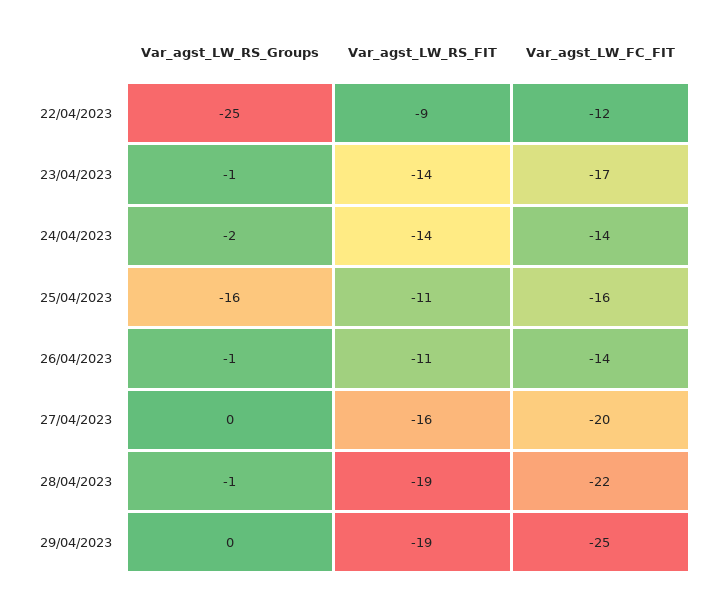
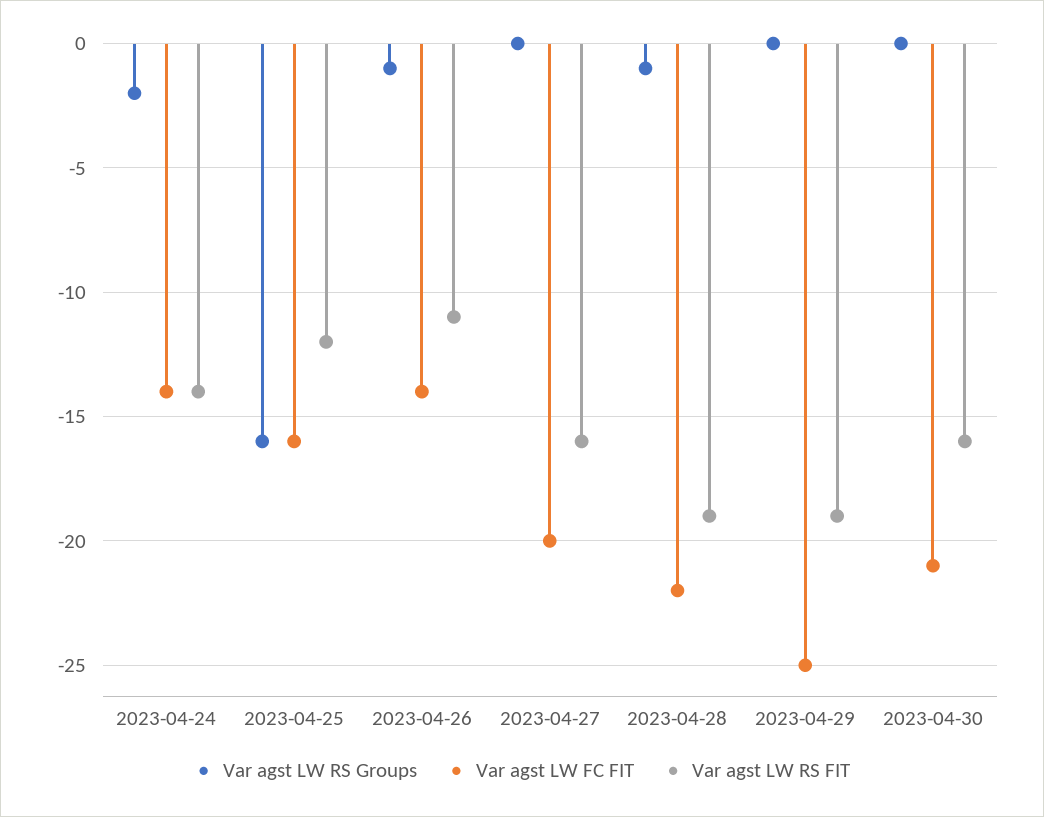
Var_agst_LW_RS_Groups, 22/04/2023: -25 -> none
Var_agst_LW_RS_FIT, 22/04/2023: -9 -> none
Var_agst_LW_FC_FIT, 22/04/2023: -12 -> none
Var_agst_LW_RS_Groups, 23/04/2023: -1 -> none
Var_agst_LW_RS_FIT, 23/04/2023: -14 -> none
Var_agst_LW_FC_FIT, 23/04/2023: -17 -> none
Var_agst_LW_RS_FIT, 25/04/2023: -11 -> -12
Var_agst_LW_RS_Groups, 2023-04-30: none -> 0
Var_agst_LW_FC_FIT, 2023-04-30: none -> -21
Var_agst_LW_RS_FIT, 2023-04-30: none -> -16

